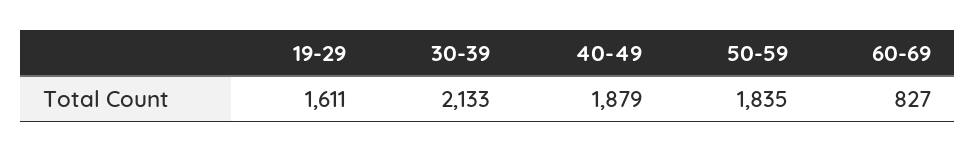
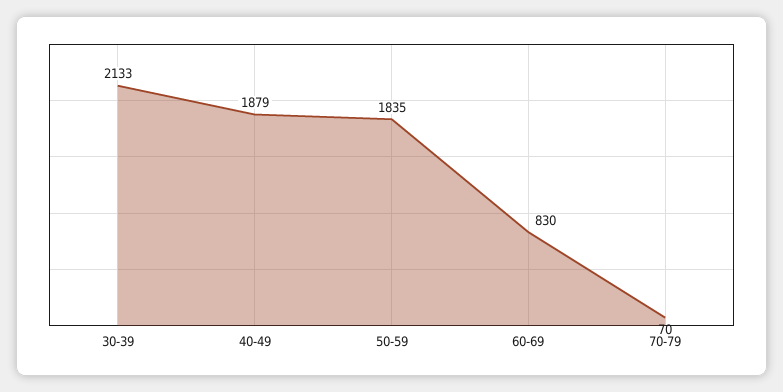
19-29: 1611 -> none
60-69: 827 -> 830
70-79: none -> 70

